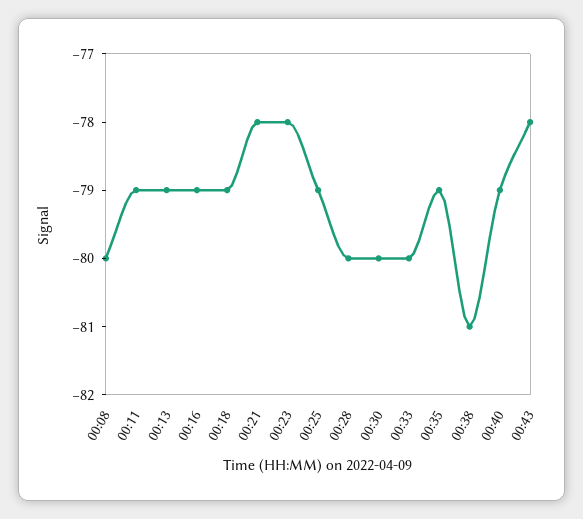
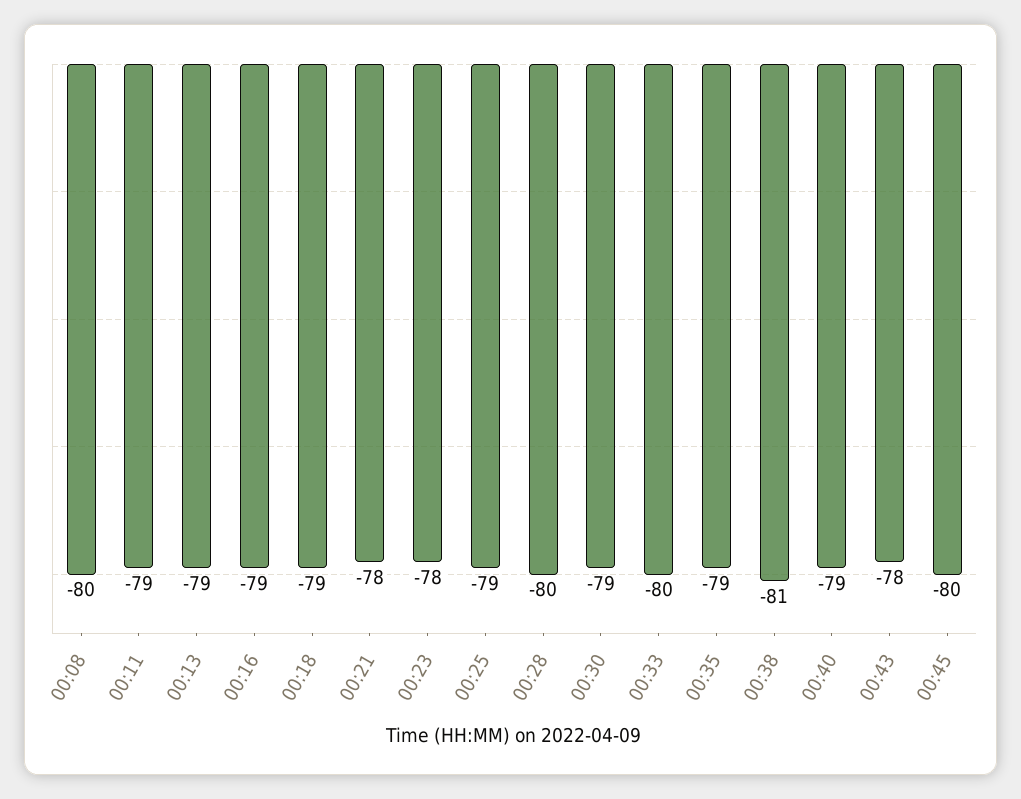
00:30: -80 -> -79
00:45: none -> -80

